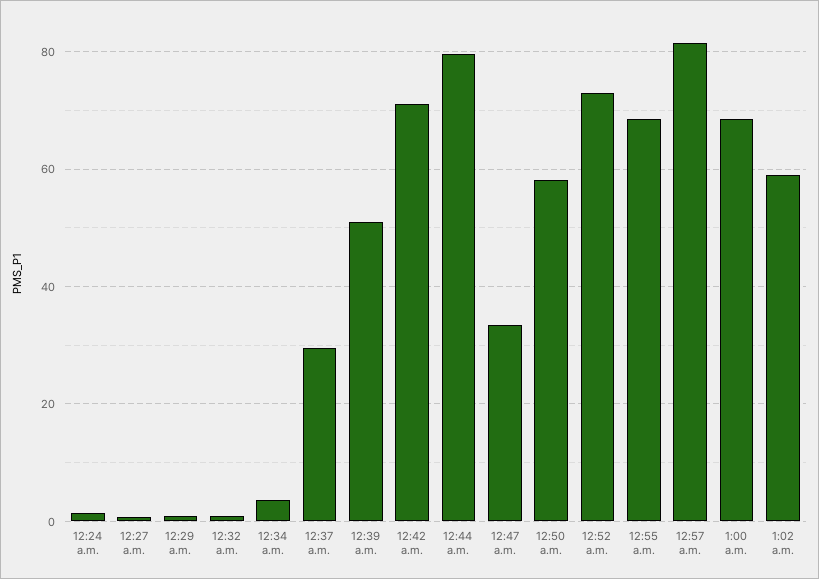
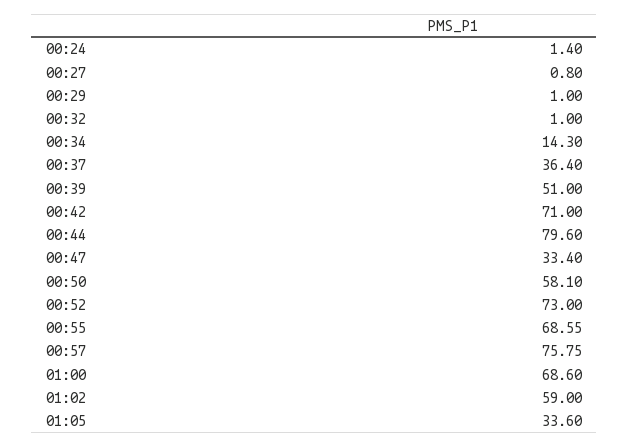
12:34 a.m.: 4 -> 14.3
12:37 a.m.: 30 -> 36.4
12:57 a.m.: 82 -> 75.75
01:05: none -> 33.6

